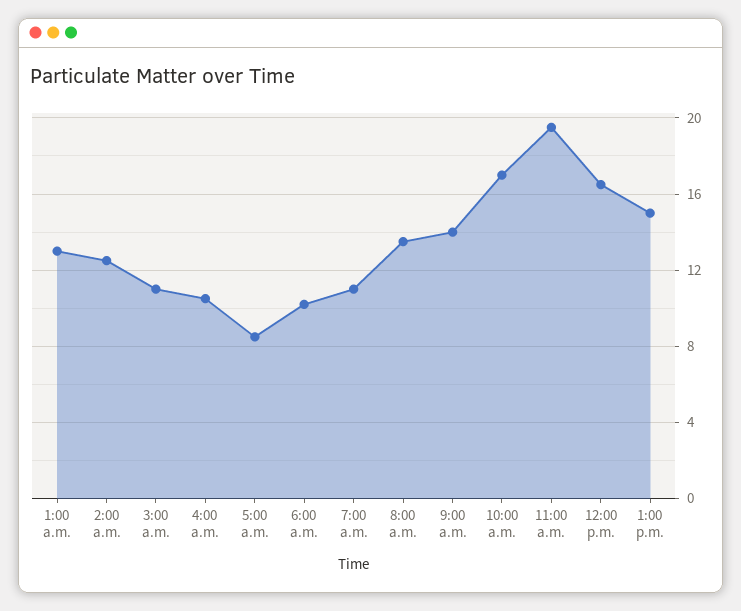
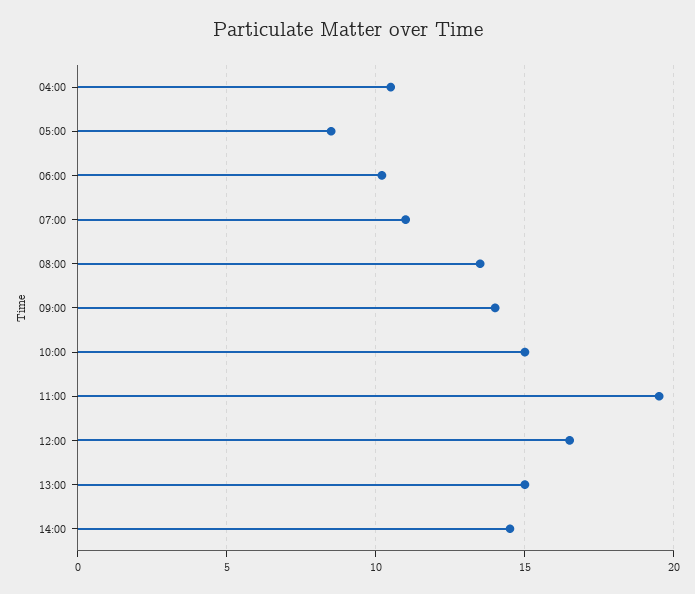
1:00 a.m.: 13 -> none
2:00 a.m.: 12.5 -> none
3:00 a.m.: 11 -> none
10:00 a.m.: 17 -> 15
14:00: none -> 14.5

